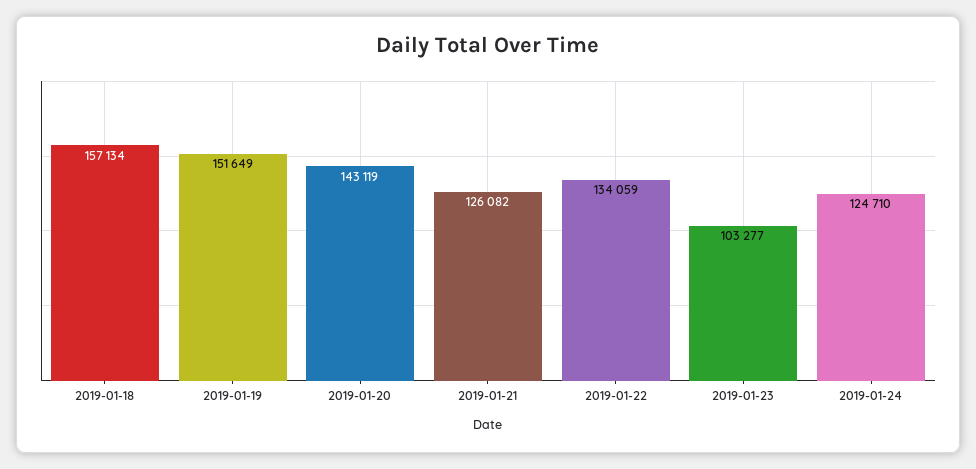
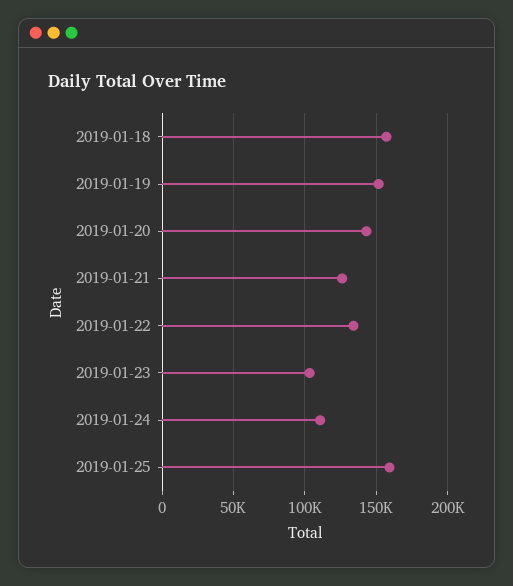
2019-01-24: 124710 -> 110000
2019-01-25: none -> 160000

